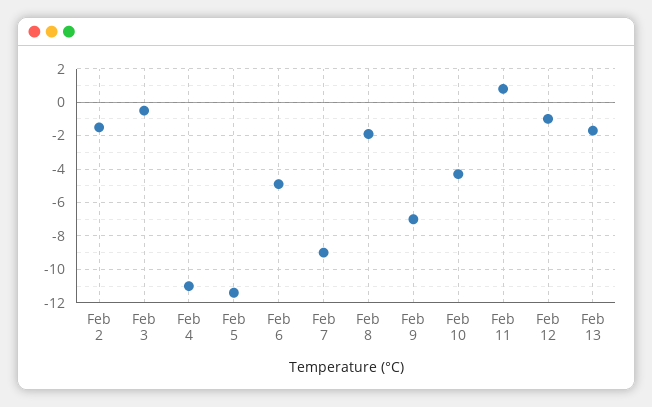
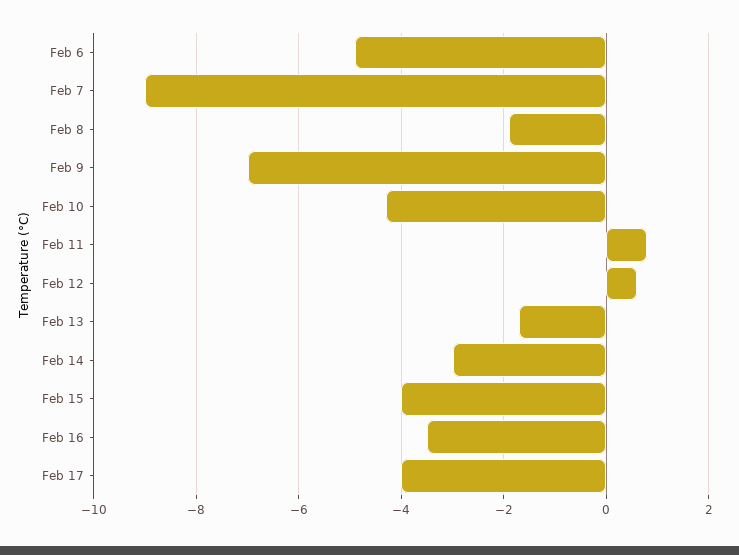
Feb 2: -1.5 -> none
Feb 3: -0.5 -> none
Feb 4: -11 -> none
Feb 5: -11.5 -> none
Feb 12: -1 -> 0.5
Feb 14: none -> -3
Feb 15: none -> -4
Feb 16: none -> -3.5
Feb 17: none -> -4

